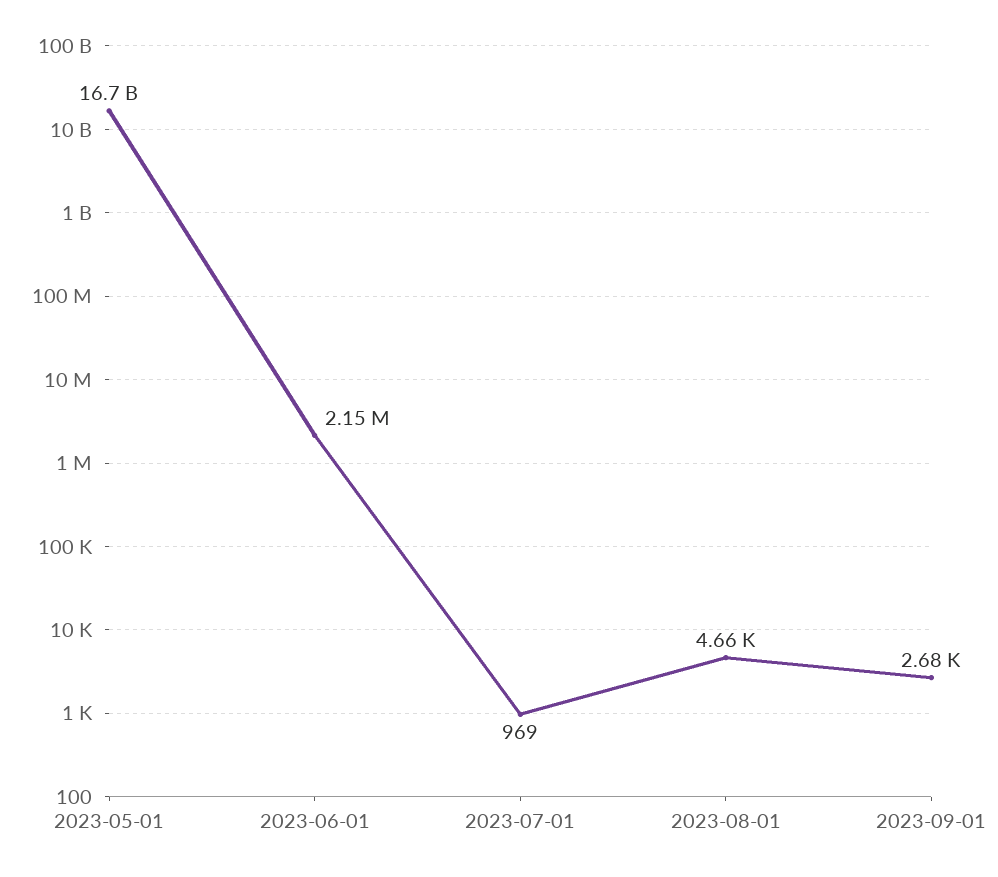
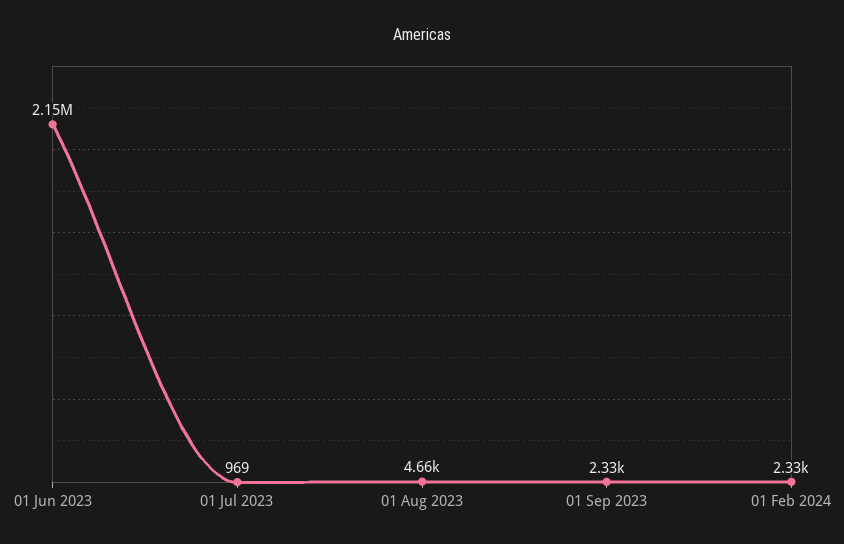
2023-05-01: 16700000000 -> none
2023-09-01: 2680 -> 2330
01 Feb 2024: none -> 2330

